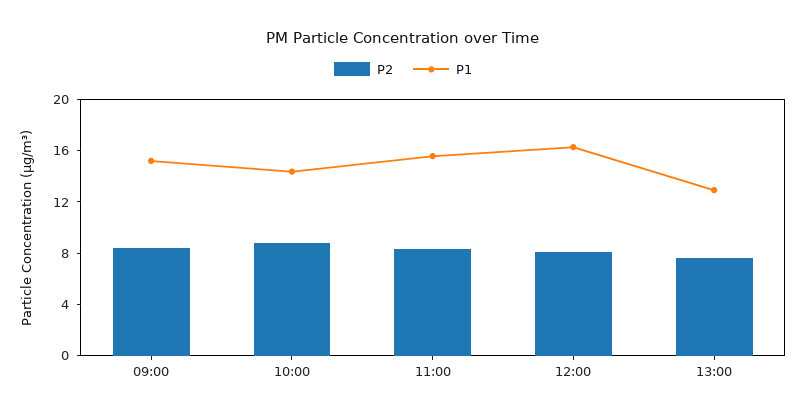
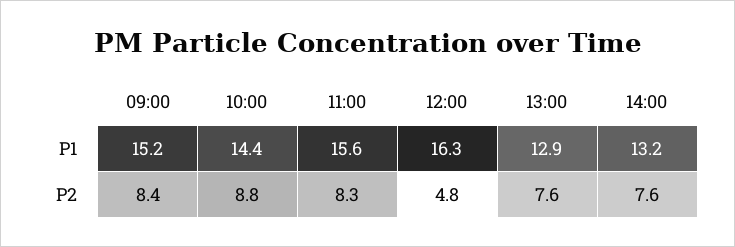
P2, 12:00: 8 -> 4.8
P1, 14:00: none -> 13.2
P2, 14:00: none -> 7.6

